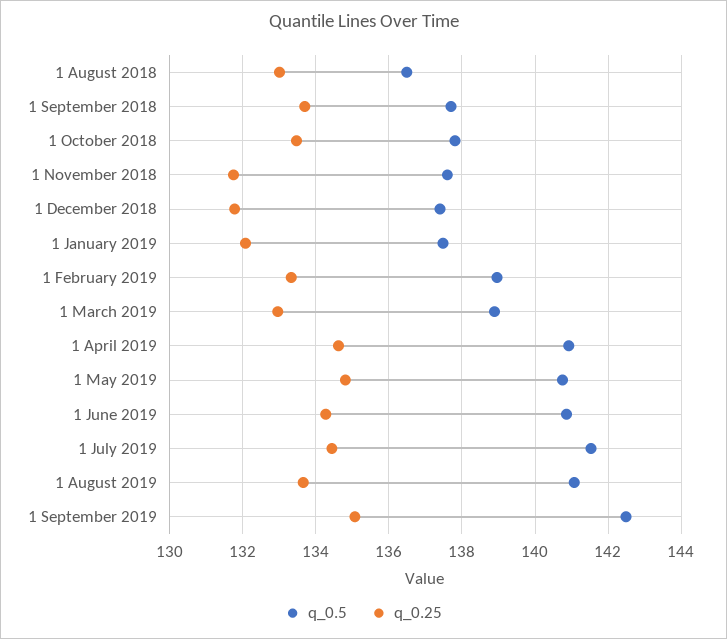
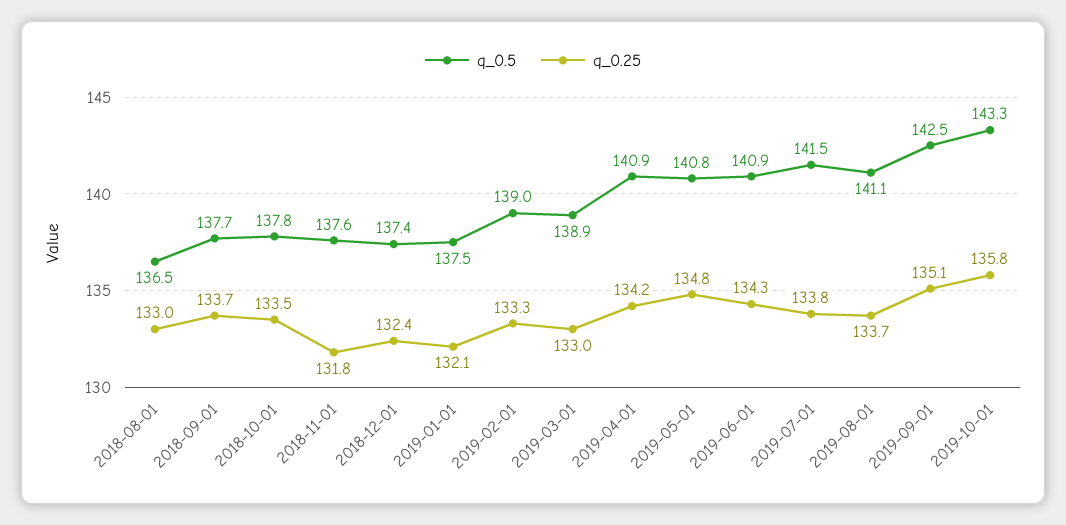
q_0.25, 1 December 2018: 131.8 -> 132.4
q_0.25, 1 April 2019: 134.6 -> 134.2
q_0.25, 1 July 2019: 134.4 -> 133.8
q_0.5, 2019-10-01: none -> 143.3
q_0.25, 2019-10-01: none -> 135.8

